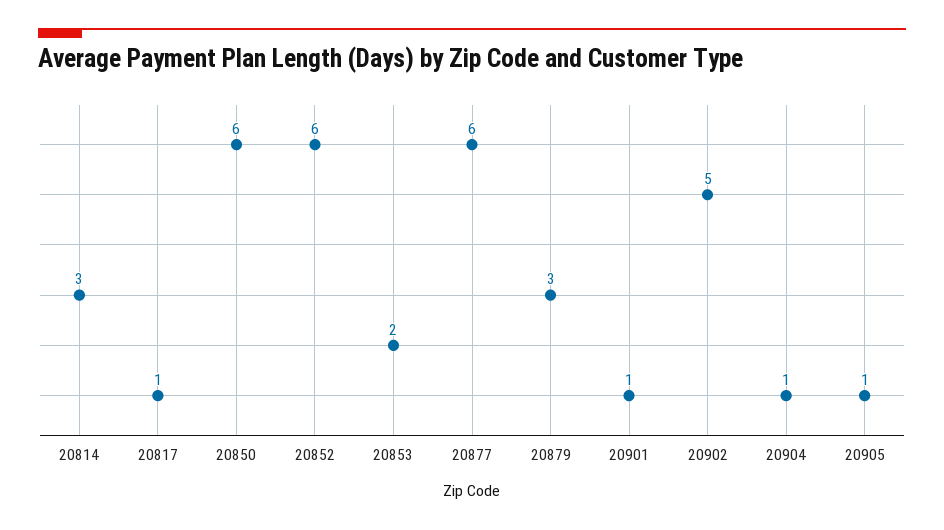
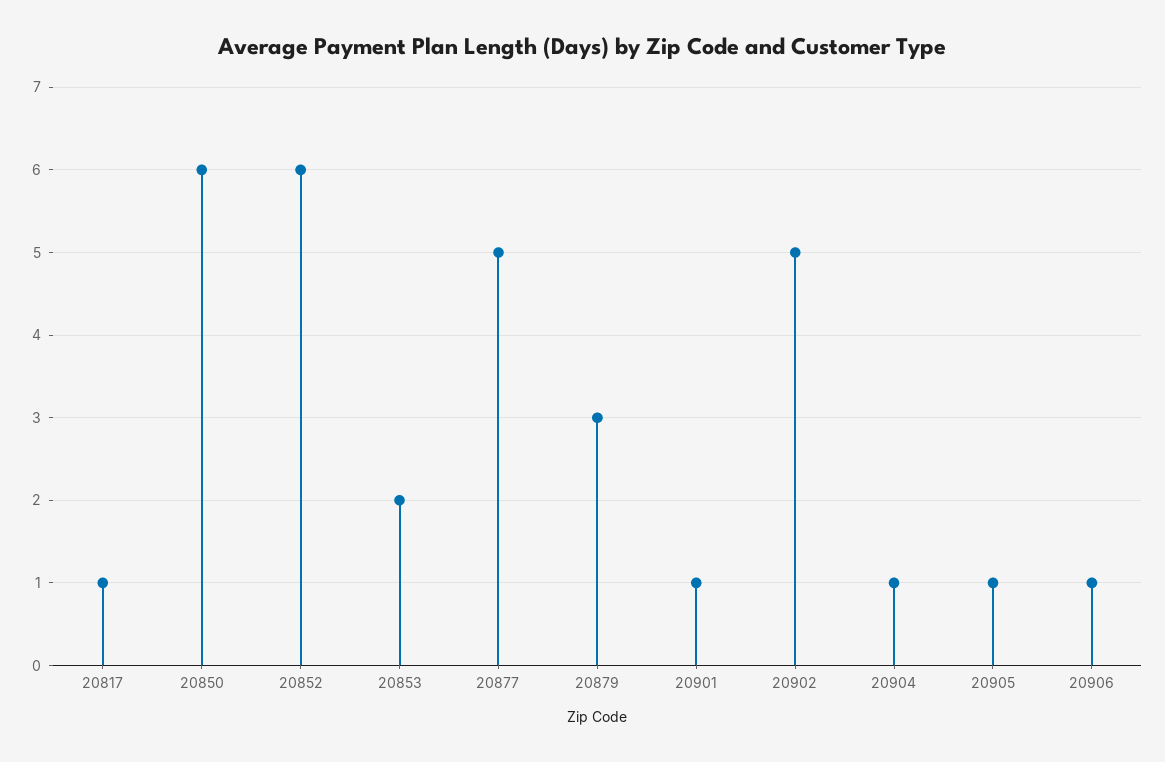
20814: 3 -> none
20877: 6 -> 5
20906: none -> 1

